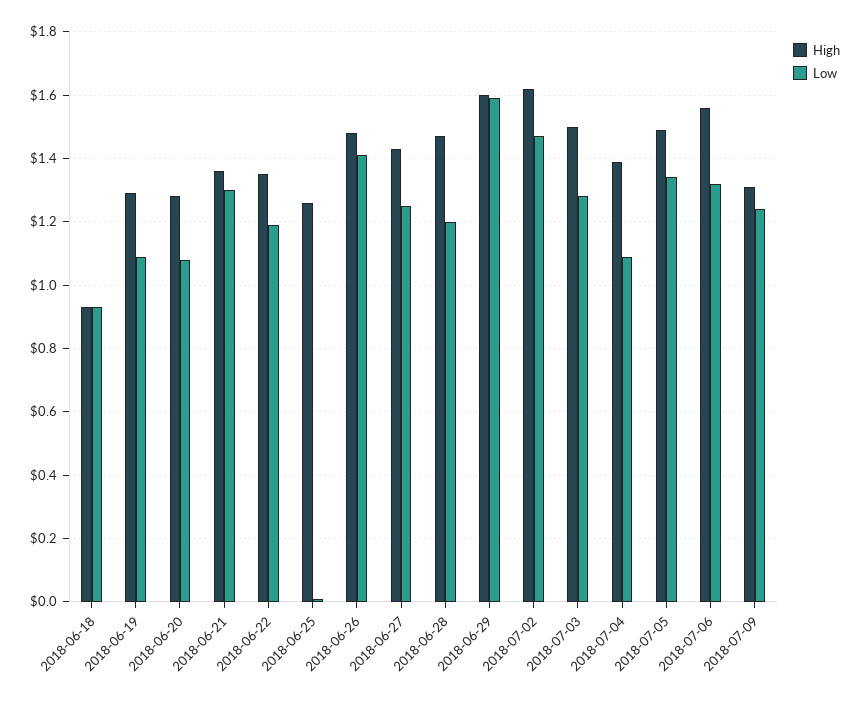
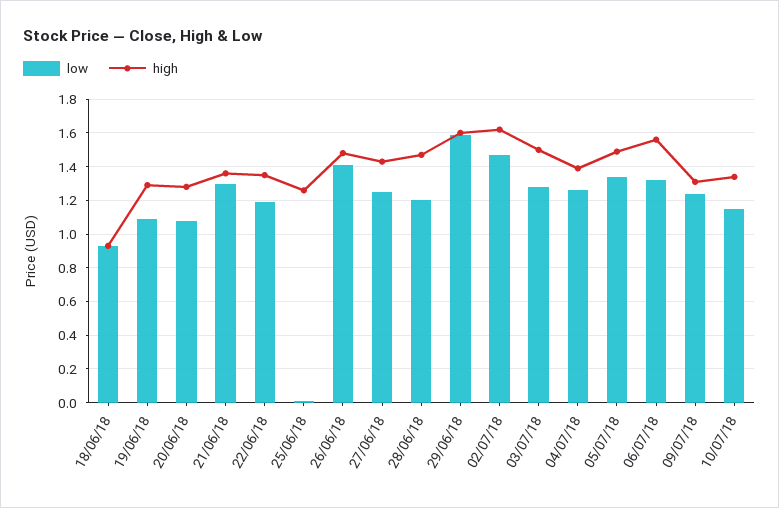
Low, 2018-07-04: 1.1 -> 1.25
Low, 10/07/18: none -> 1.15
High, 10/07/18: none -> 1.35

